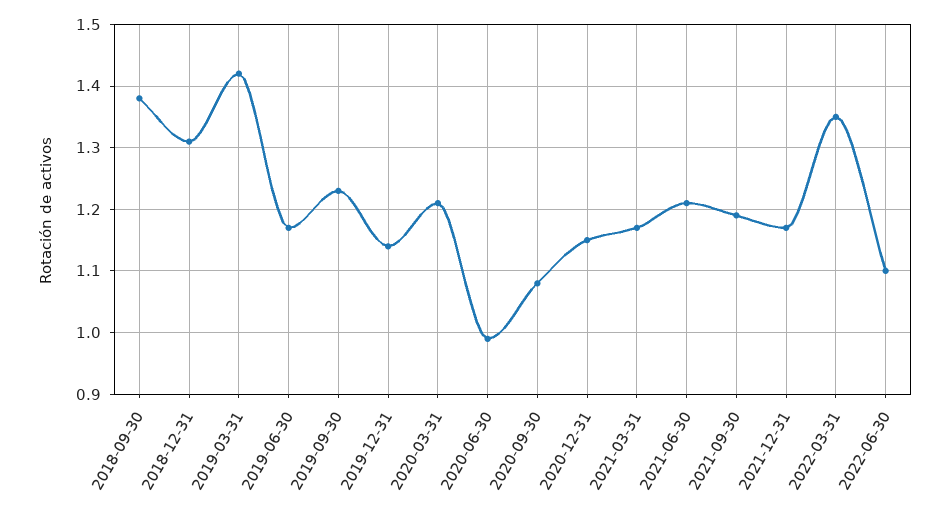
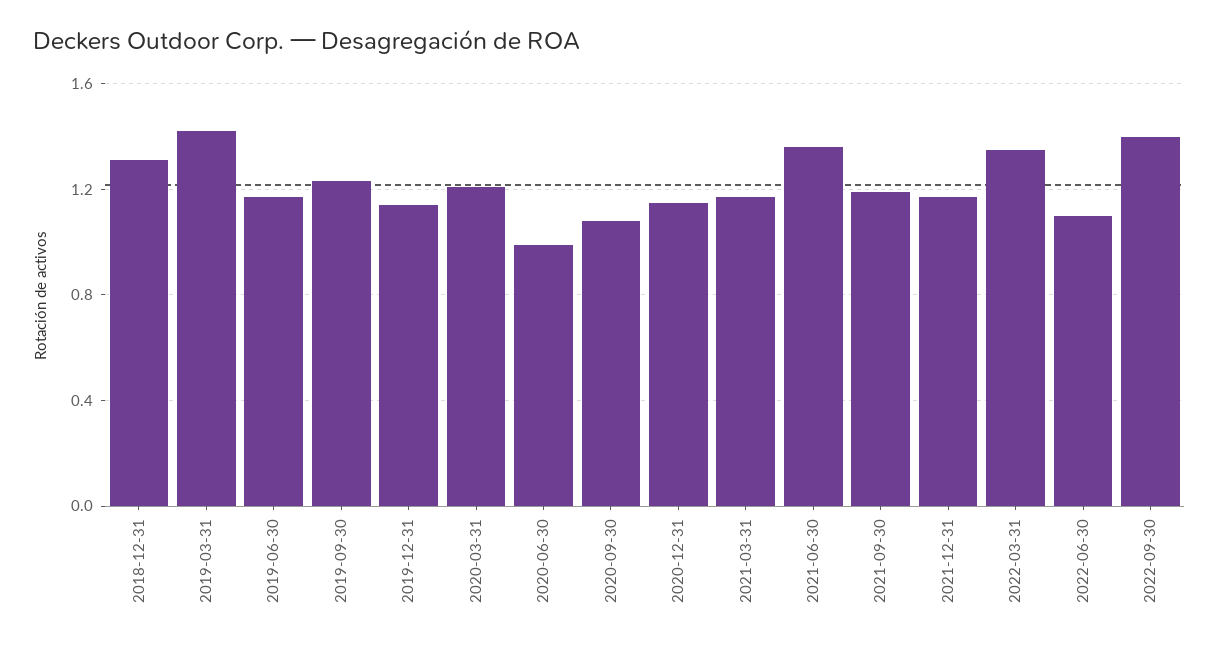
2018-09-30: 1.38 -> none
2021-06-30: 1.21 -> 1.35
2022-09-30: none -> 1.4

